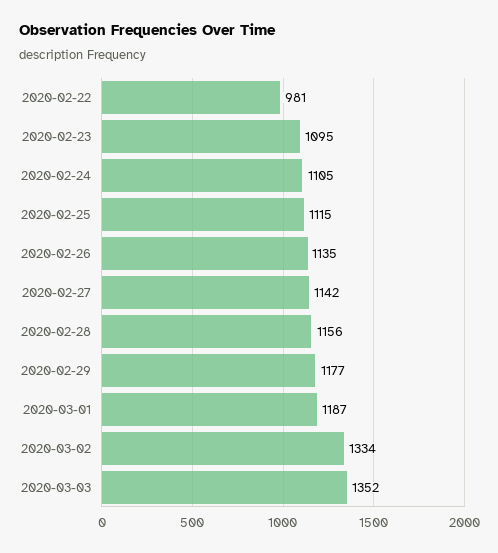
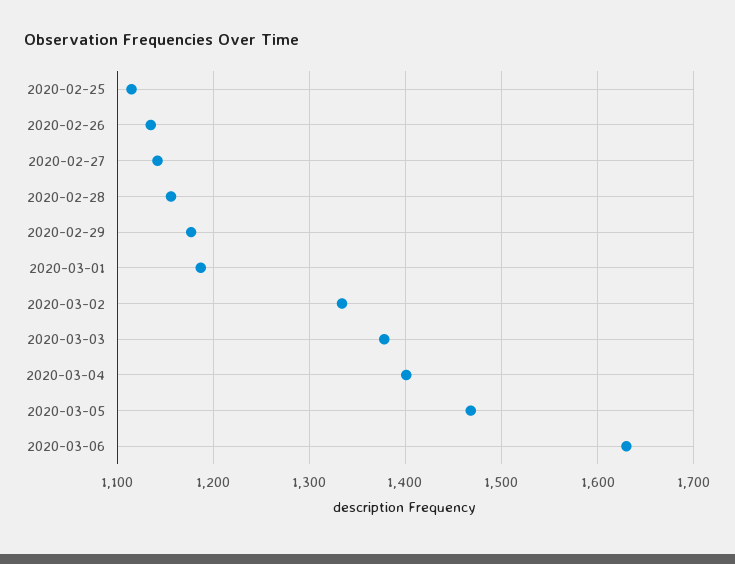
2020-02-22: 981 -> none
2020-02-23: 1095 -> none
2020-02-24: 1105 -> none
2020-03-03: 1352 -> 1380
2020-03-04: none -> 1400
2020-03-05: none -> 1470
2020-03-06: none -> 1630

